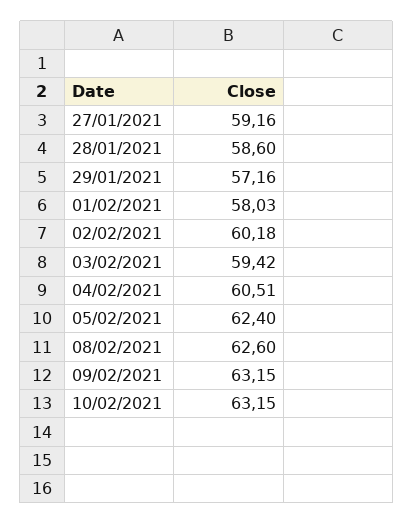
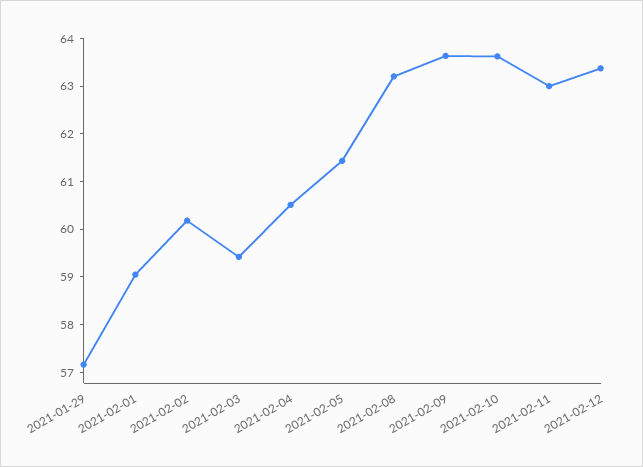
27/01/2021: 59.16 -> none
28/01/2021: 58.6 -> none
01/02/2021: 58.03 -> 59
05/02/2021: 62.4 -> 61.4
08/02/2021: 62.6 -> 63.2
09/02/2021: 63.15 -> 63.6
10/02/2021: 63.15 -> 63.6
2021-02-11: none -> 63
2021-02-12: none -> 63.4

